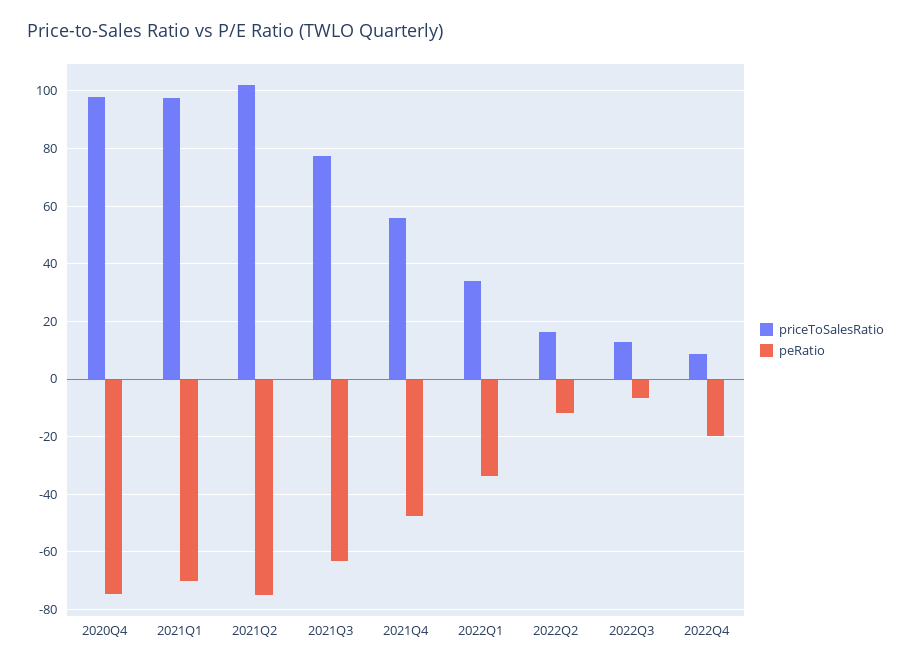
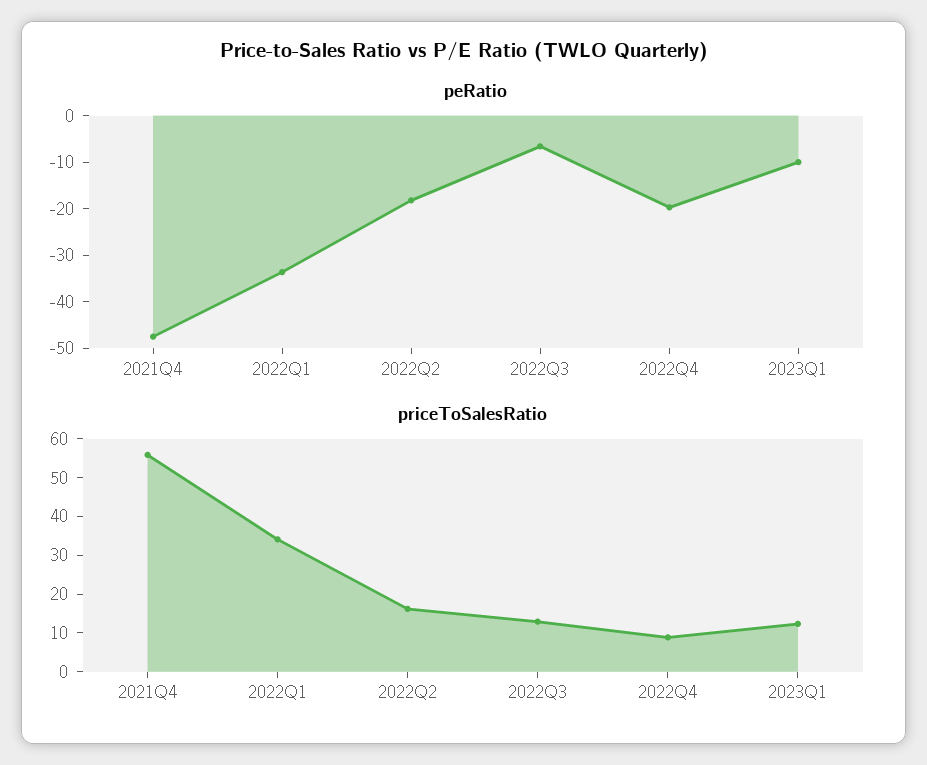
priceToSalesRatio, 2020Q4: 97.5 -> none
peRatio, 2020Q4: -75 -> none
priceToSalesRatio, 2021Q1: 97.5 -> none
peRatio, 2021Q1: -70 -> none
priceToSalesRatio, 2021Q2: 102.5 -> none
peRatio, 2021Q2: -75 -> none
priceToSalesRatio, 2021Q3: 77.5 -> none
peRatio, 2021Q3: -62.5 -> none
peRatio, 2022Q2: -12.5 -> -18
peRatio, 2023Q1: none -> -10
priceToSalesRatio, 2023Q1: none -> 12.5

